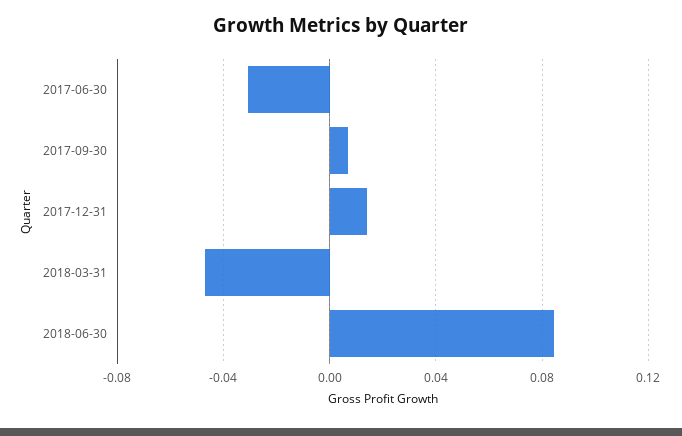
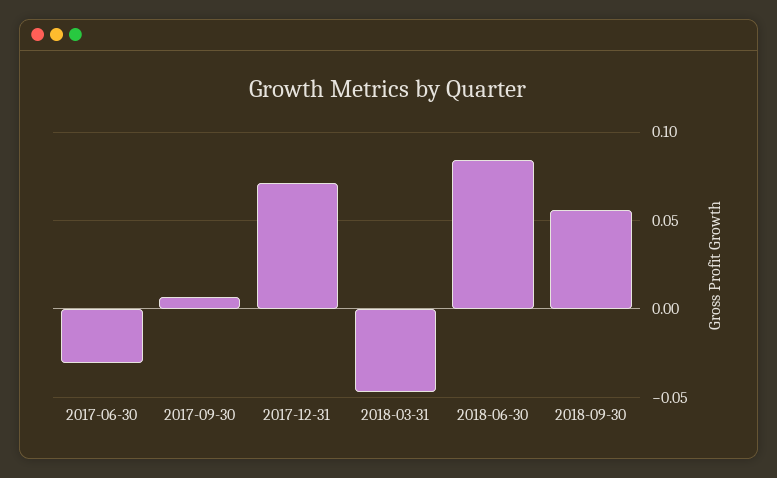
2017-12-31: 0.015 -> 0.07
2018-09-30: none -> 0.055

